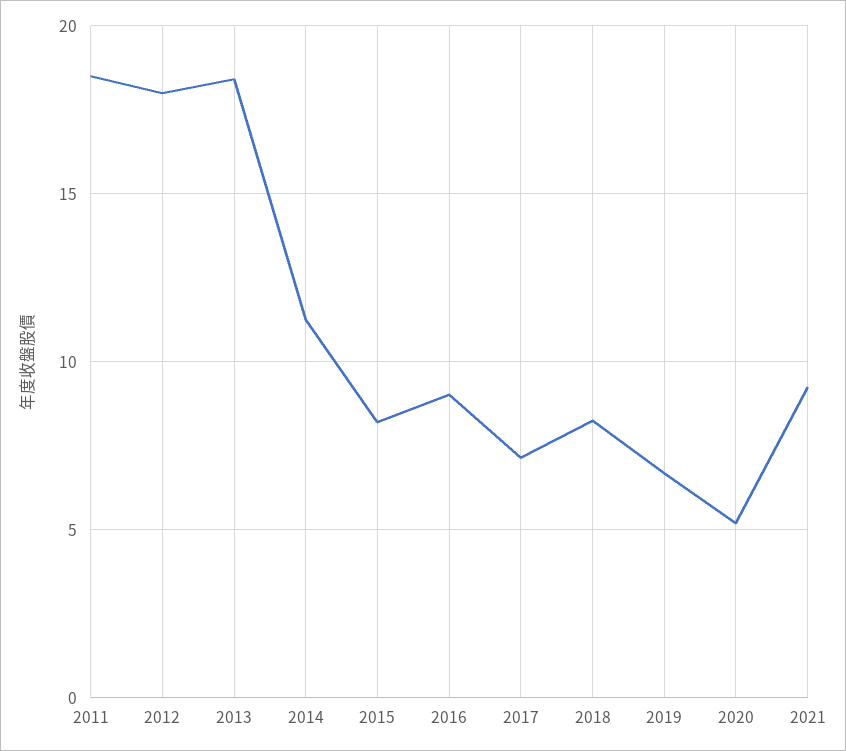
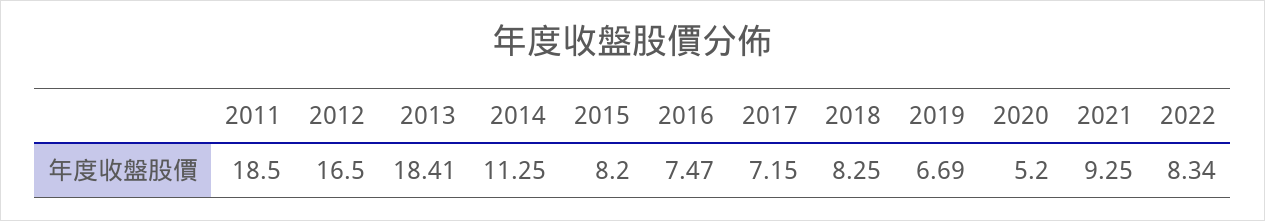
2012: 18 -> 16.5
2016: 9 -> 7.47
2022: none -> 8.34

